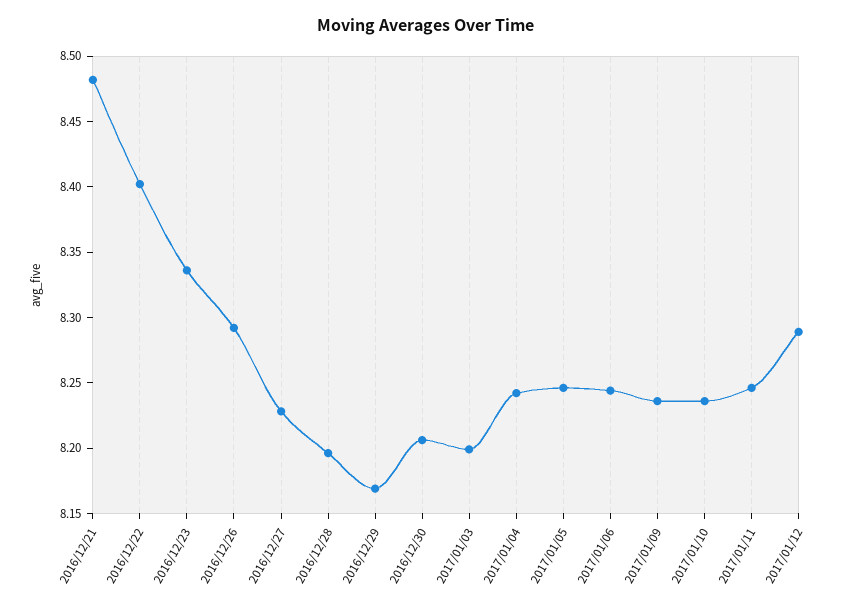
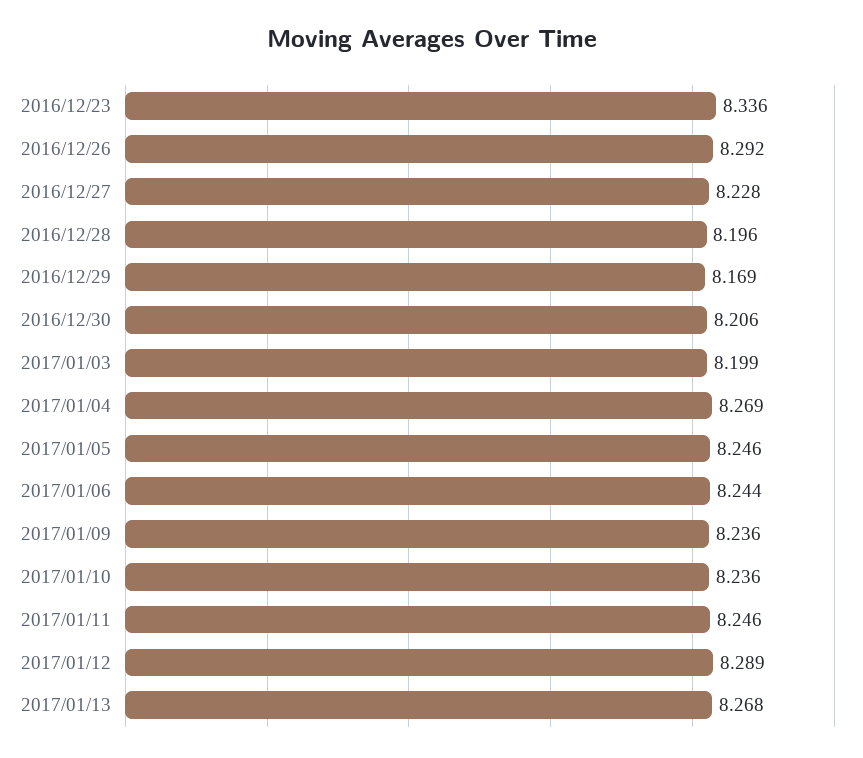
2016/12/21: 8.48 -> none
2016/12/22: 8.4 -> none
2017/01/04: 8.24 -> 8.269
2017/01/13: none -> 8.268

